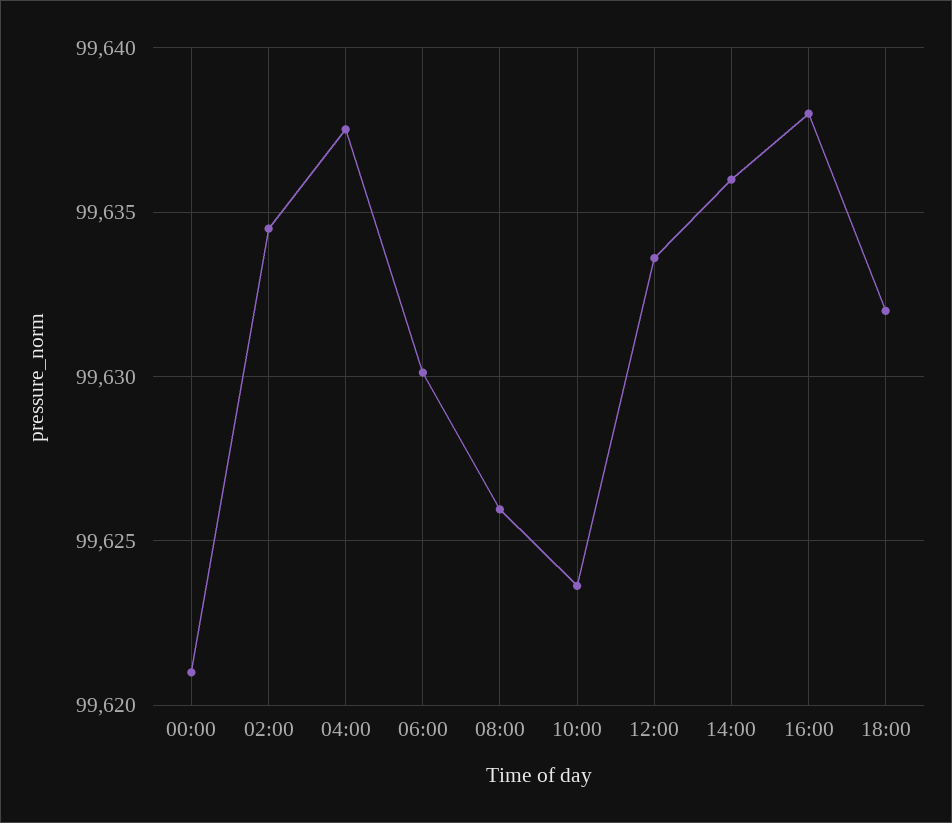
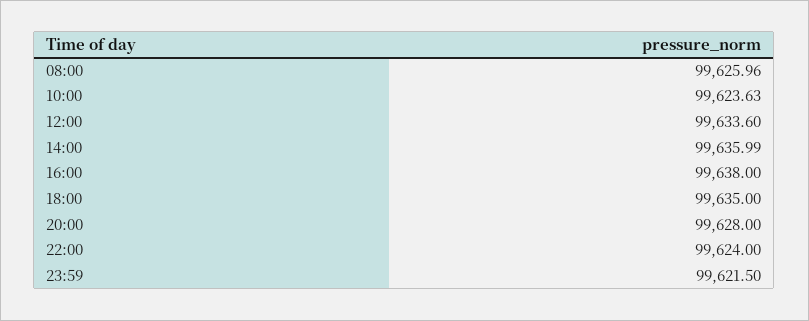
00:00: 99621 -> none
02:00: 99634.5 -> none
04:00: 99637.5 -> none
06:00: 99630 -> none
18:00: 99632 -> 99635
20:00: none -> 99628
22:00: none -> 99624
23:59: none -> 99621.5

